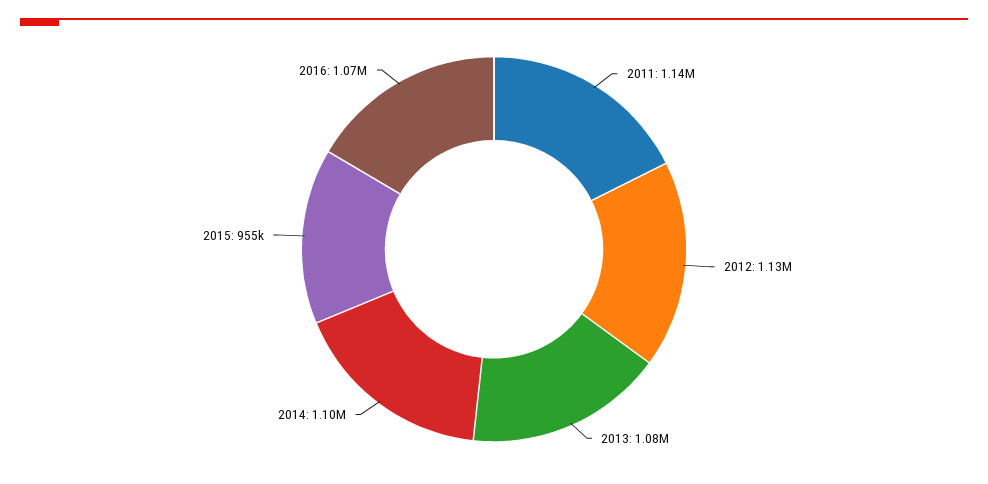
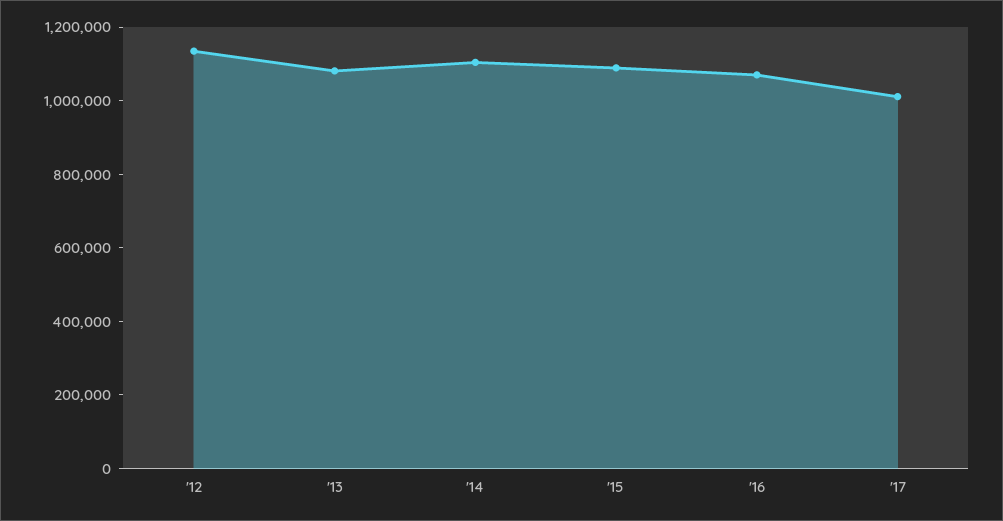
2011: 1140000 -> none
2015: 955000 -> 1100000
'17: none -> 1000000

